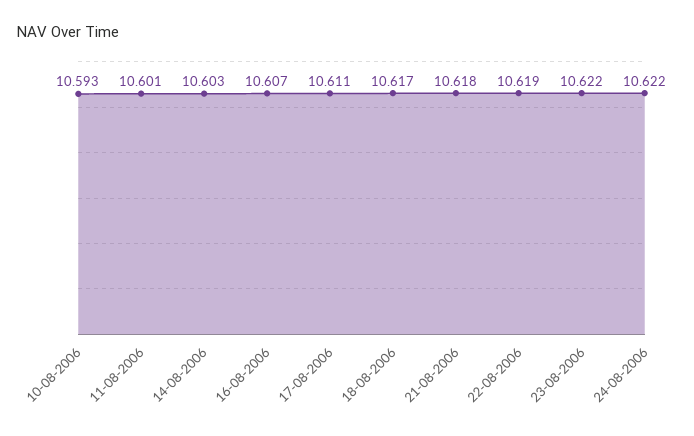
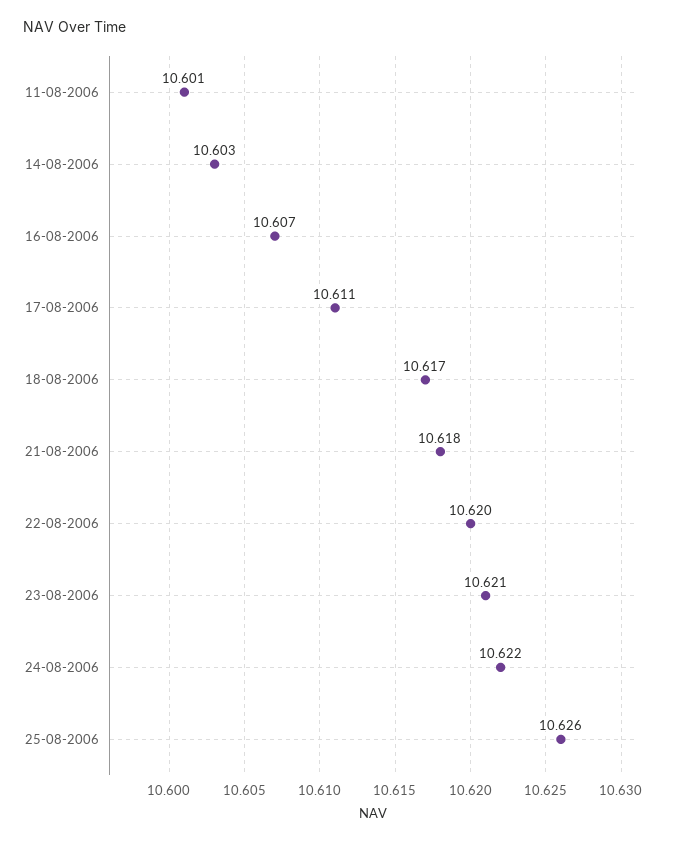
10-08-2006: 10.593 -> none
22-08-2006: 10.619 -> 10.62
23-08-2006: 10.622 -> 10.621
25-08-2006: none -> 10.626

